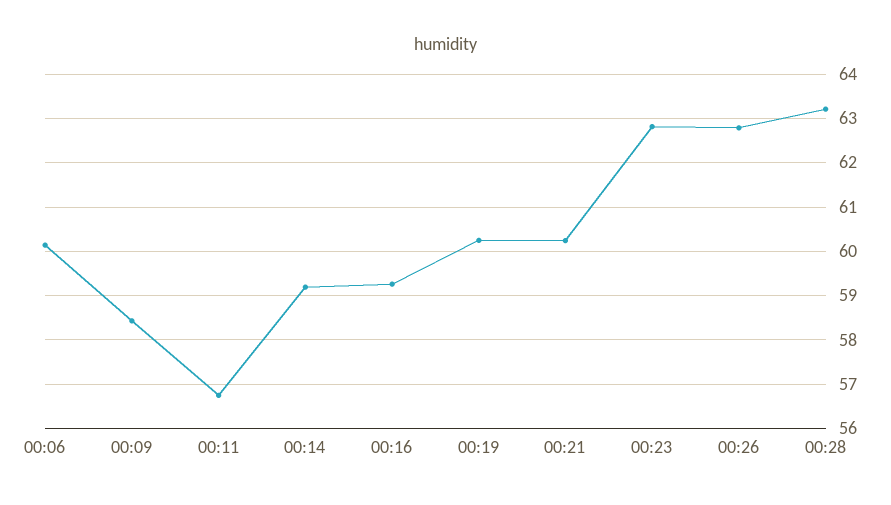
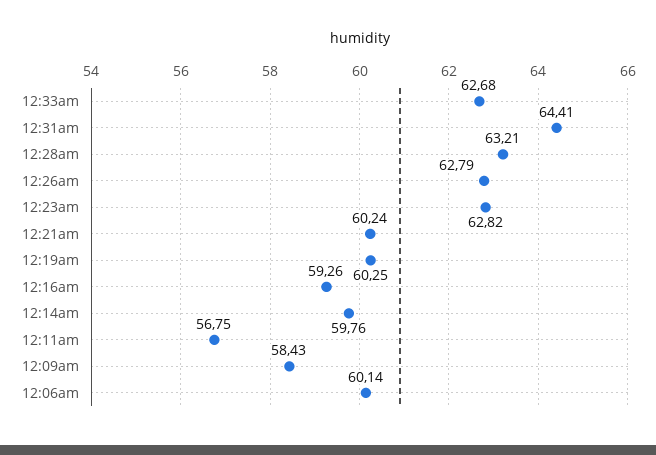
00:14: 59.2 -> 59.76
12:33am: none -> 62.68
12:31am: none -> 64.41

